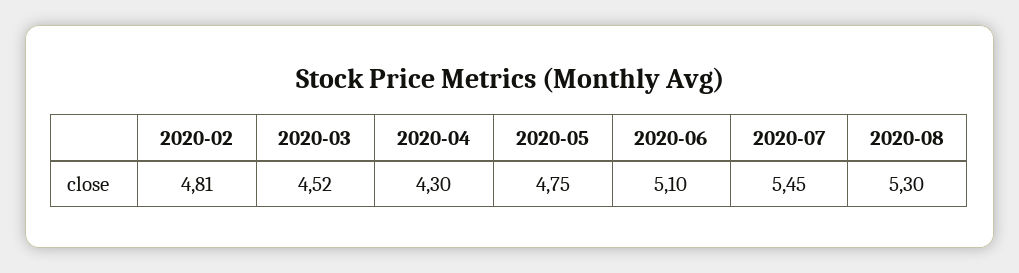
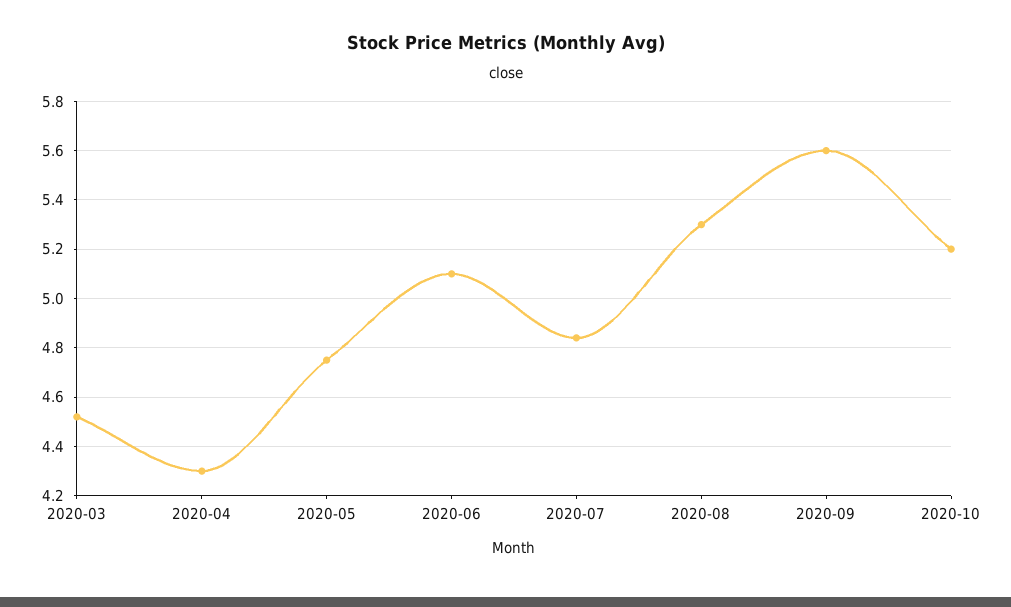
2020-02: 4.81 -> none
2020-07: 5.45 -> 4.85
2020-09: none -> 5.6
2020-10: none -> 5.2

